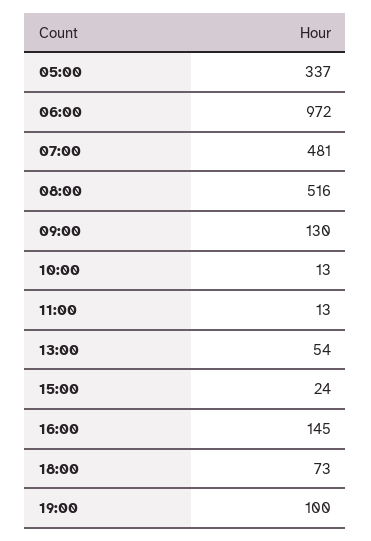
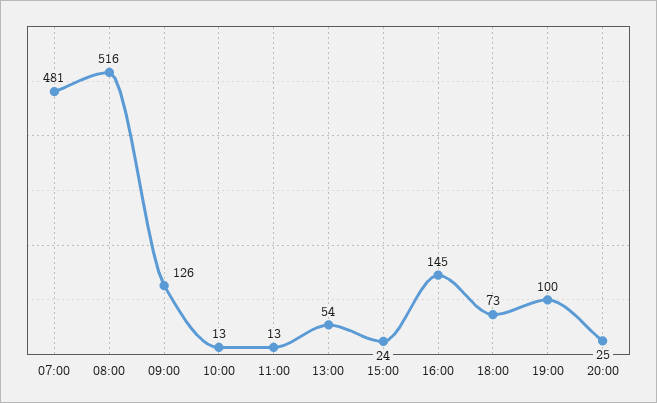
05:00: 337 -> none
06:00: 972 -> none
09:00: 130 -> 126
20:00: none -> 25

